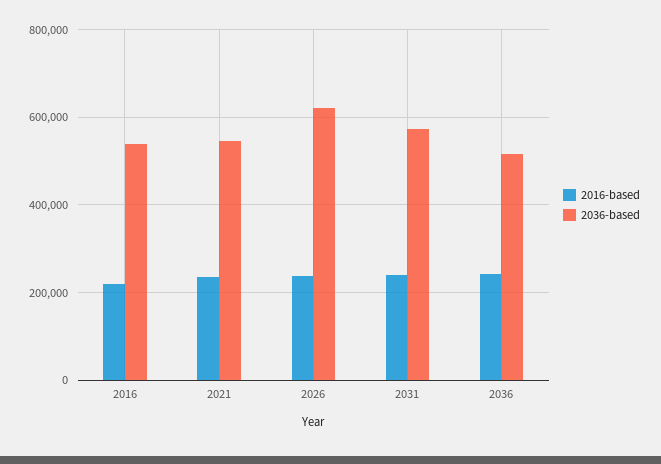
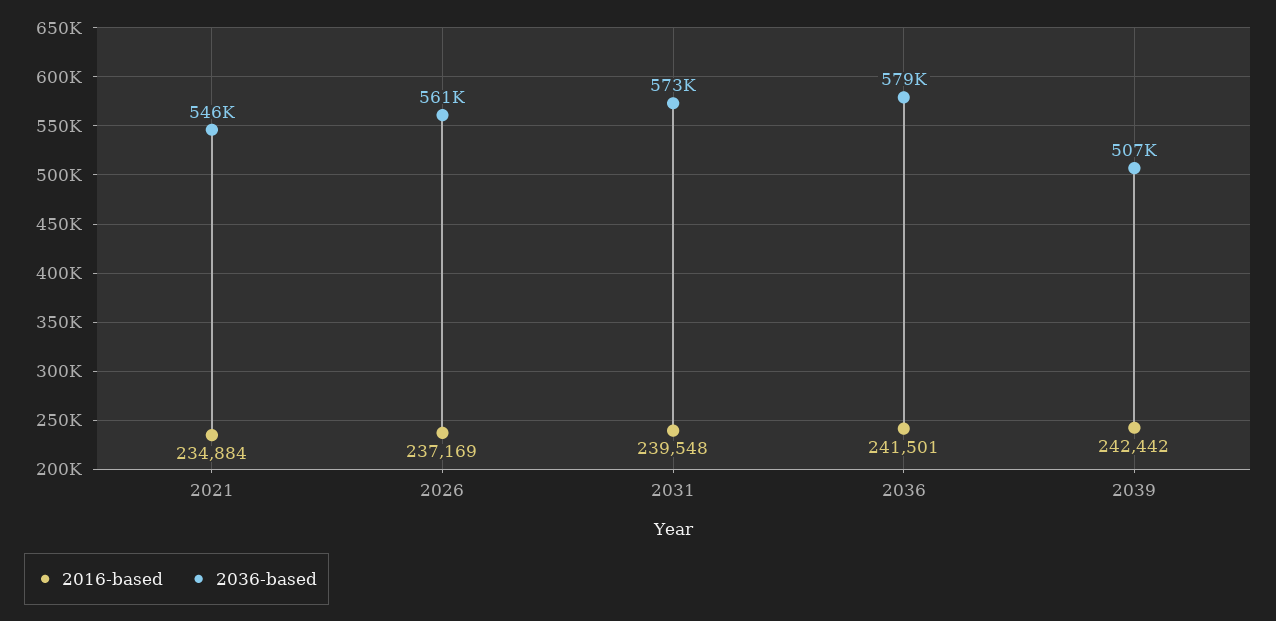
2016-based, 2016: 220000 -> none
2036-based, 2016: 540000 -> none
2036-based, 2026: 620000 -> 561000
2036-based, 2036: 520000 -> 579000
2016-based, 2039: none -> 242442
2036-based, 2039: none -> 507000

